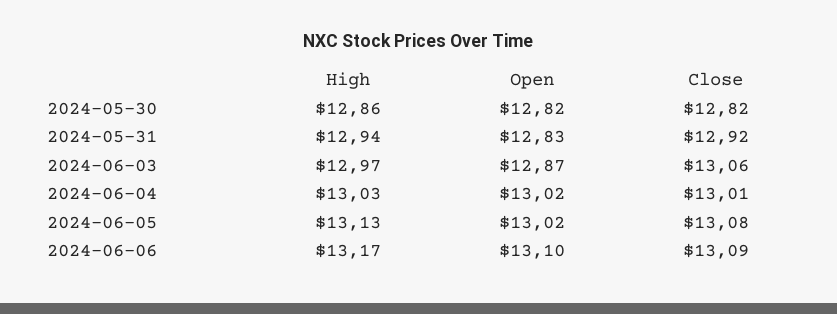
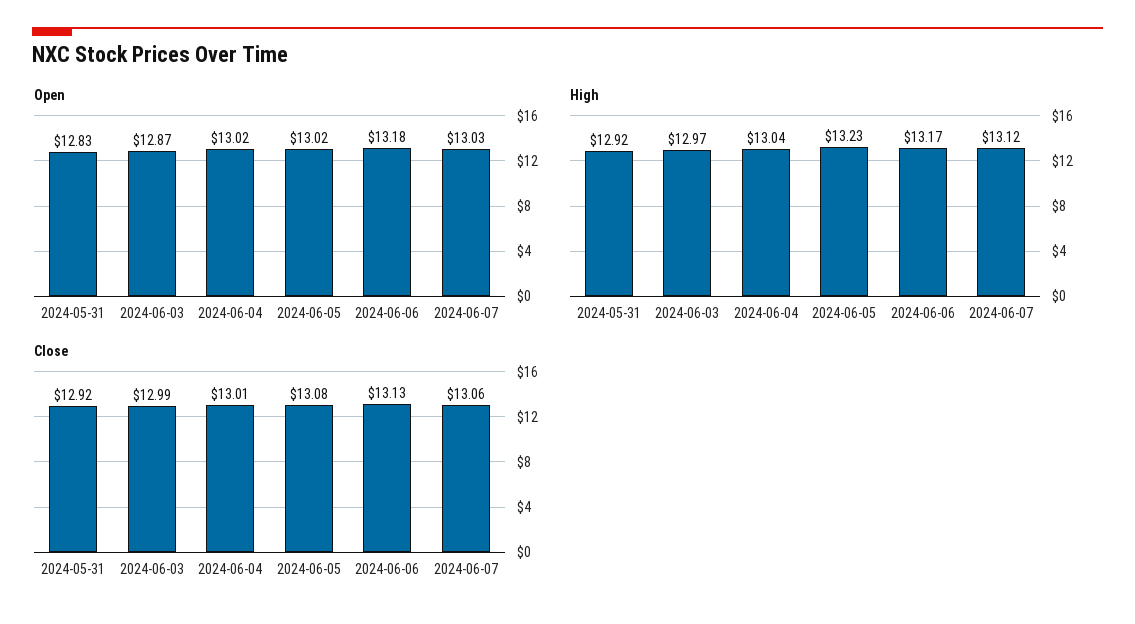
High, 2024-05-30: 12.86 -> none
Open, 2024-05-30: 12.82 -> none
Close, 2024-05-30: 12.82 -> none
High, 2024-05-31: 12.94 -> 12.92
Close, 2024-06-03: 13.06 -> 12.99
High, 2024-06-04: 13.03 -> 13.04
High, 2024-06-05: 13.13 -> 13.23
Open, 2024-06-06: 13.1 -> 13.18
Close, 2024-06-06: 13.09 -> 13.13
Open, 2024-06-07: none -> 13.03
High, 2024-06-07: none -> 13.12
Close, 2024-06-07: none -> 13.06

